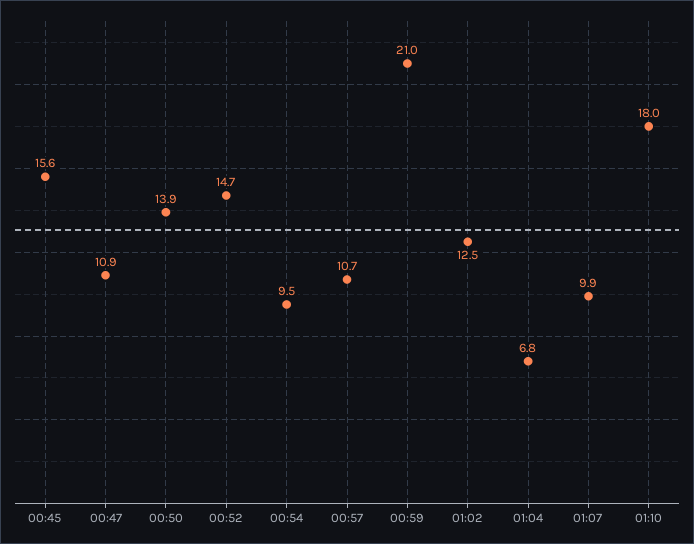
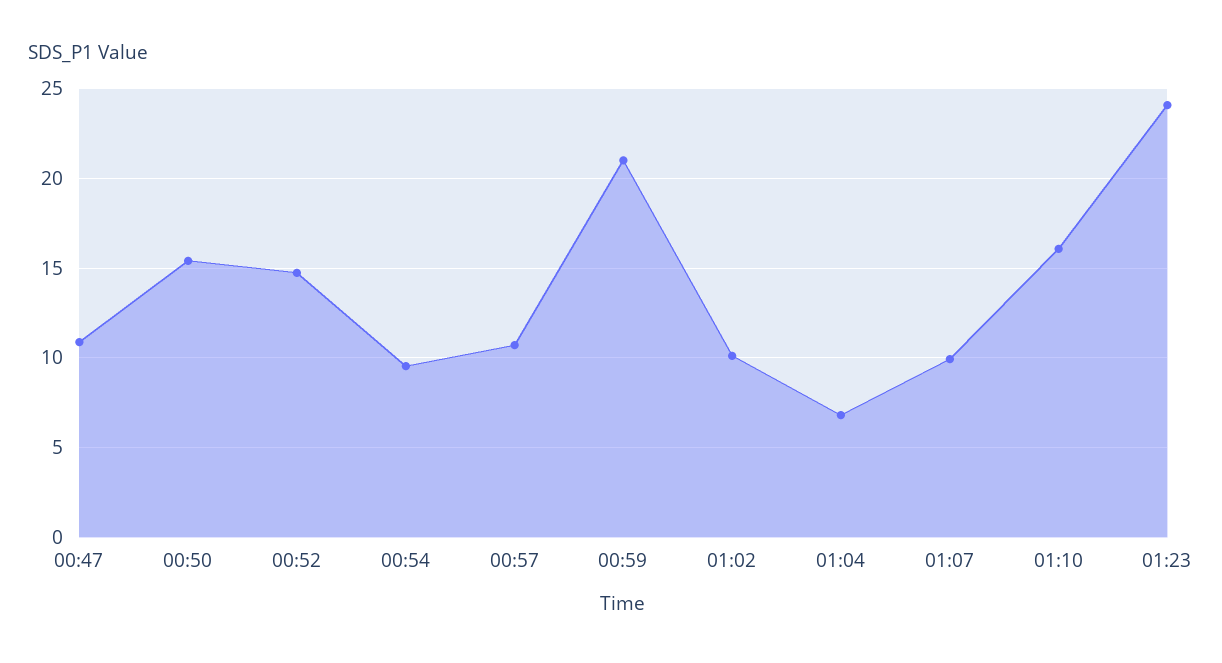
00:45: 15.6 -> none
00:50: 13.9 -> 15.5
01:02: 12.5 -> 10
01:10: 18 -> 16
01:23: none -> 24

